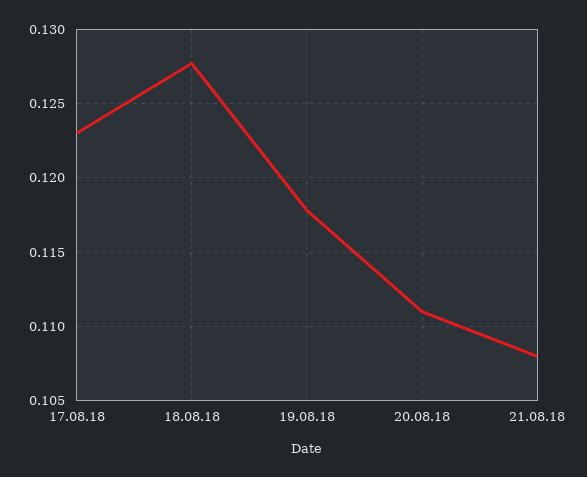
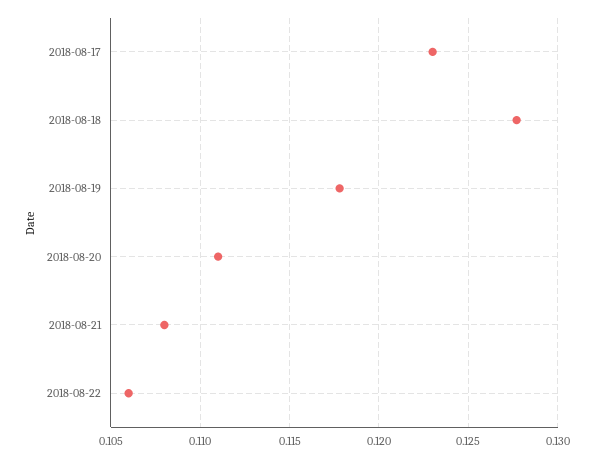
2018-08-22: none -> 0.106

